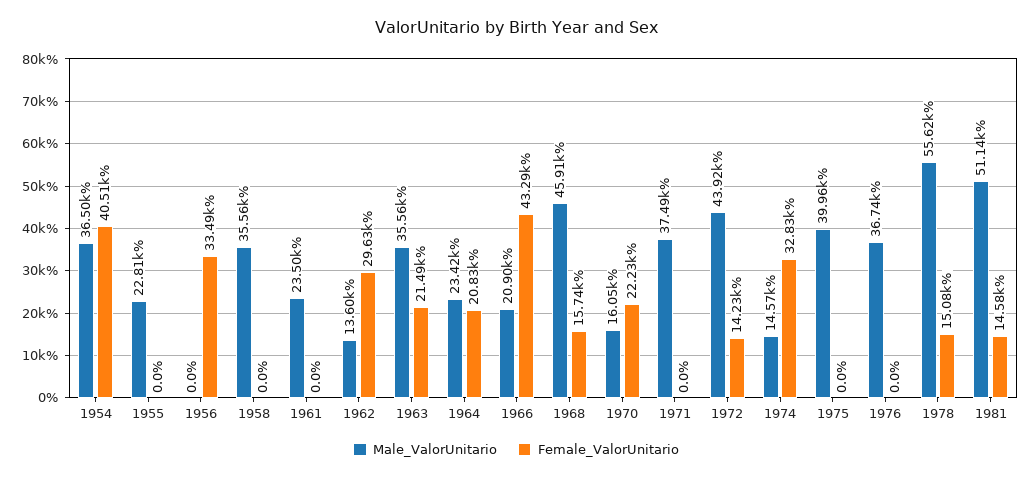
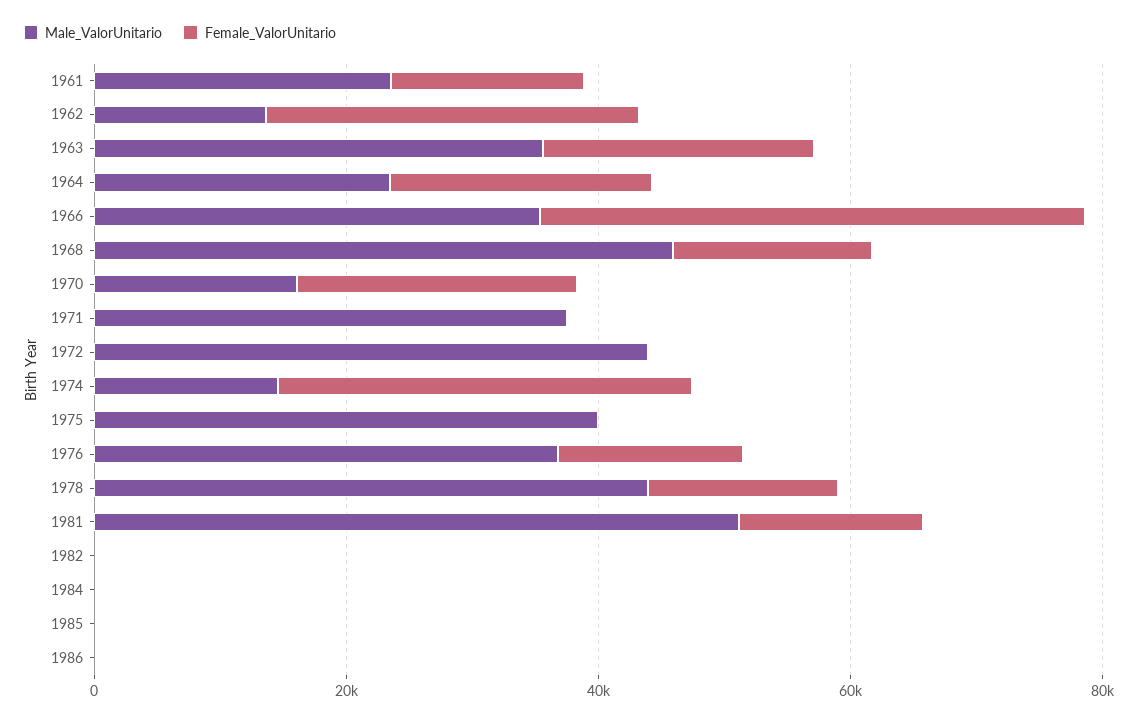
Male_ValorUnitario, 1954: 36500 -> none
Female_ValorUnitario, 1954: 40510 -> none
Male_ValorUnitario, 1955: 22810 -> none
Female_ValorUnitario, 1955: 0 -> none
Male_ValorUnitario, 1956: 0 -> none
Female_ValorUnitario, 1956: 33490 -> none
Male_ValorUnitario, 1958: 35560 -> none
Female_ValorUnitario, 1958: 0 -> none
Female_ValorUnitario, 1961: 0 -> 15000
Male_ValorUnitario, 1966: 20900 -> 35000
Female_ValorUnitario, 1972: 14230 -> 0
Female_ValorUnitario, 1976: 0 -> 15000
Male_ValorUnitario, 1978: 55620 -> 45000
Male_ValorUnitario, 1982: none -> 0
Female_ValorUnitario, 1982: none -> 0
Male_ValorUnitario, 1984: none -> 0
Female_ValorUnitario, 1984: none -> 0
Male_ValorUnitario, 1985: none -> 0
Female_ValorUnitario, 1985: none -> 0
Male_ValorUnitario, 1986: none -> 0
Female_ValorUnitario, 1986: none -> 0

